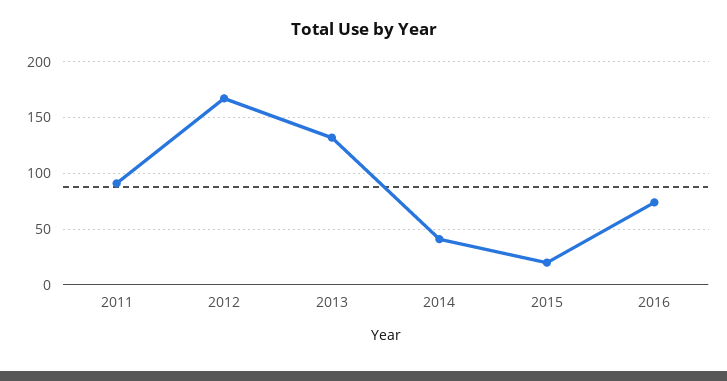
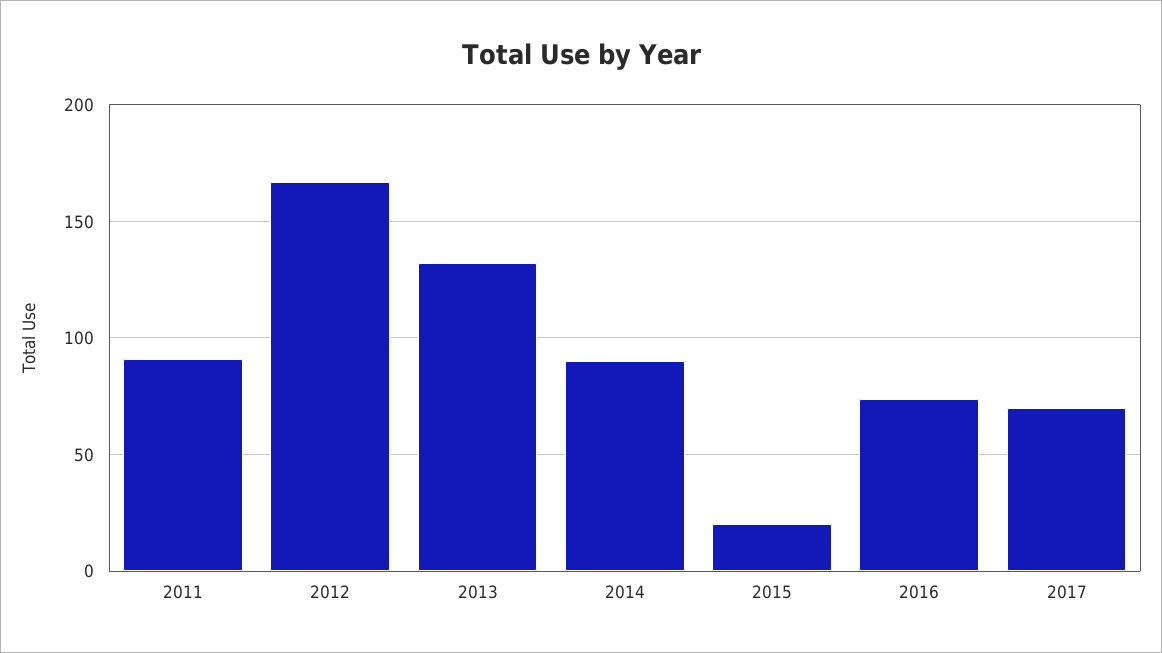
2014: 40 -> 90
2017: none -> 70

